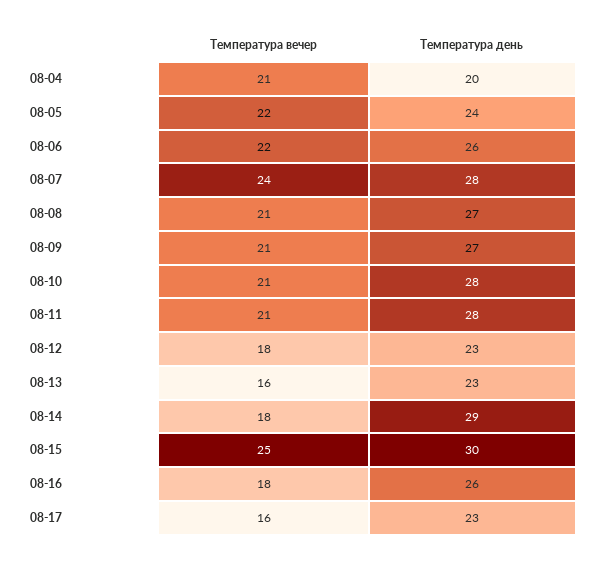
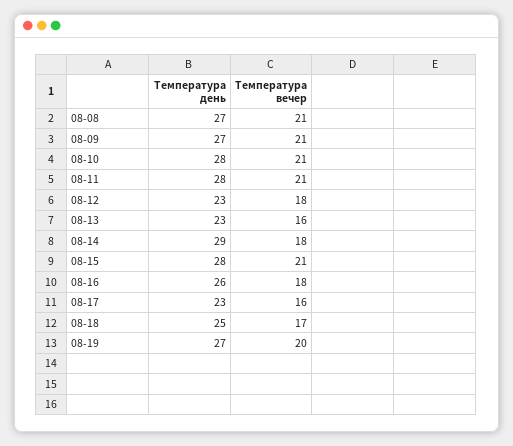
Температура вечер, 08-04: 21 -> none
Температура день, 08-04: 20 -> none
Температура вечер, 08-05: 22 -> none
Температура день, 08-05: 24 -> none
Температура вечер, 08-06: 22 -> none
Температура день, 08-06: 26 -> none
Температура вечер, 08-07: 24 -> none
Температура день, 08-07: 28 -> none
Температура вечер, 08-15: 25 -> 21
Температура день, 08-15: 30 -> 28
Температура день, 08-18: none -> 25
Температура вечер, 08-18: none -> 17
Температура день, 08-19: none -> 27
Температура вечер, 08-19: none -> 20

